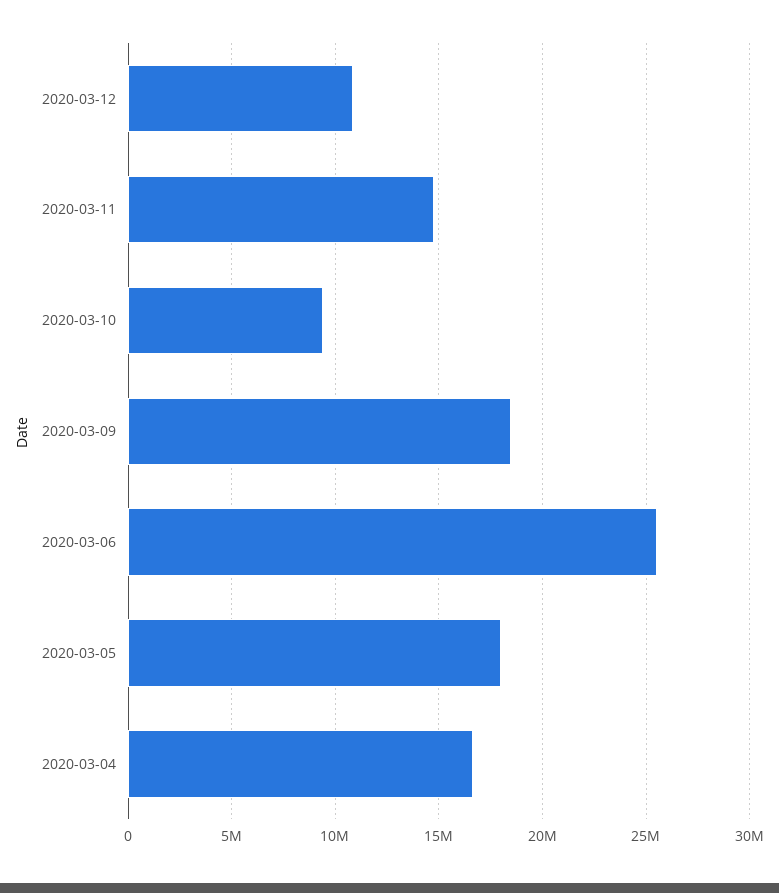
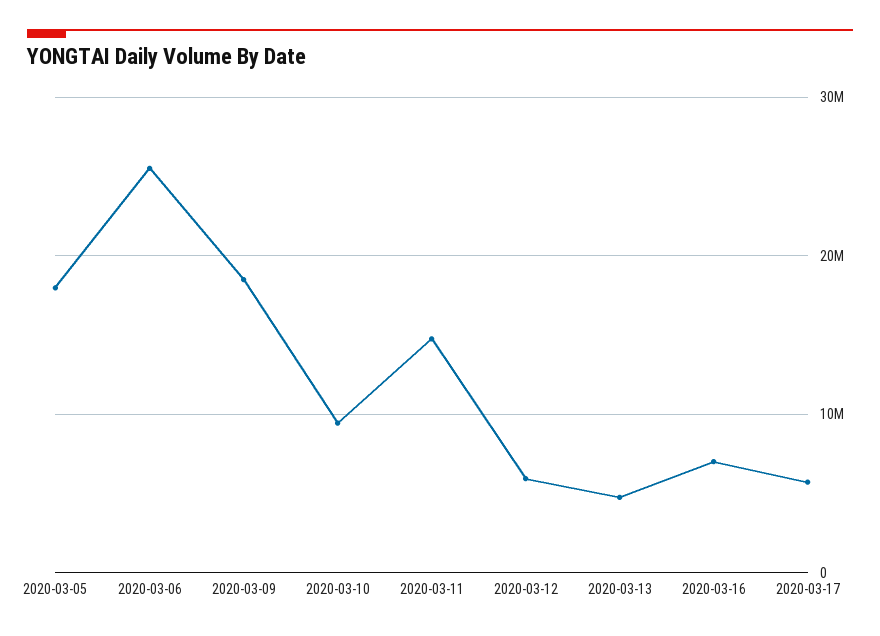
2020-03-12: 11000000 -> 6000000
2020-03-04: 16500000 -> none
2020-03-13: none -> 5000000
2020-03-16: none -> 7000000
2020-03-17: none -> 6000000

